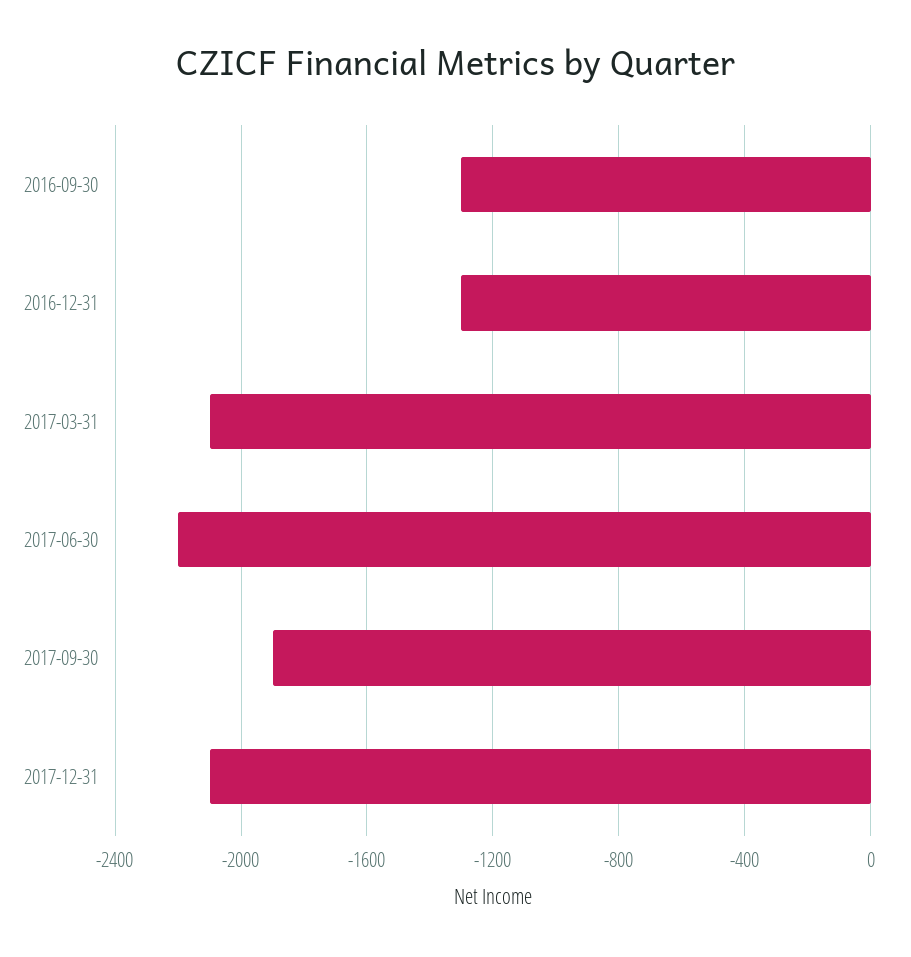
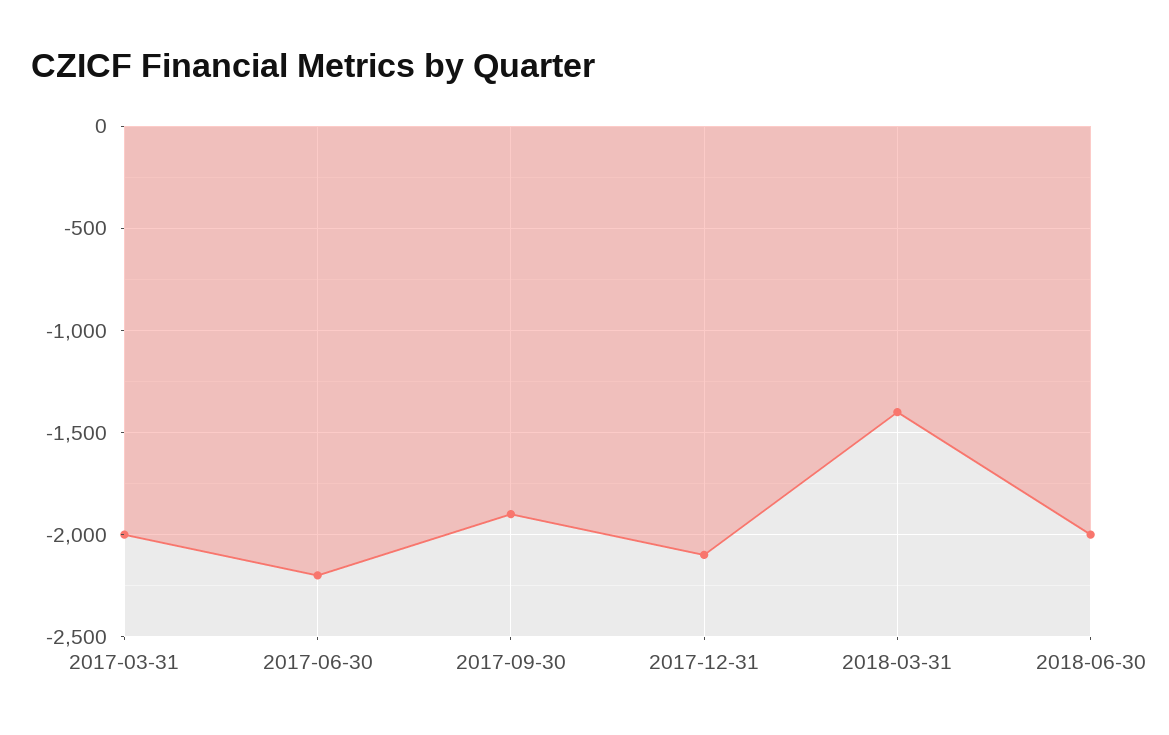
2016-09-30: -1300 -> none
2016-12-31: -1300 -> none
2017-03-31: -2100 -> -2000
2018-03-31: none -> -1400
2018-06-30: none -> -2000

